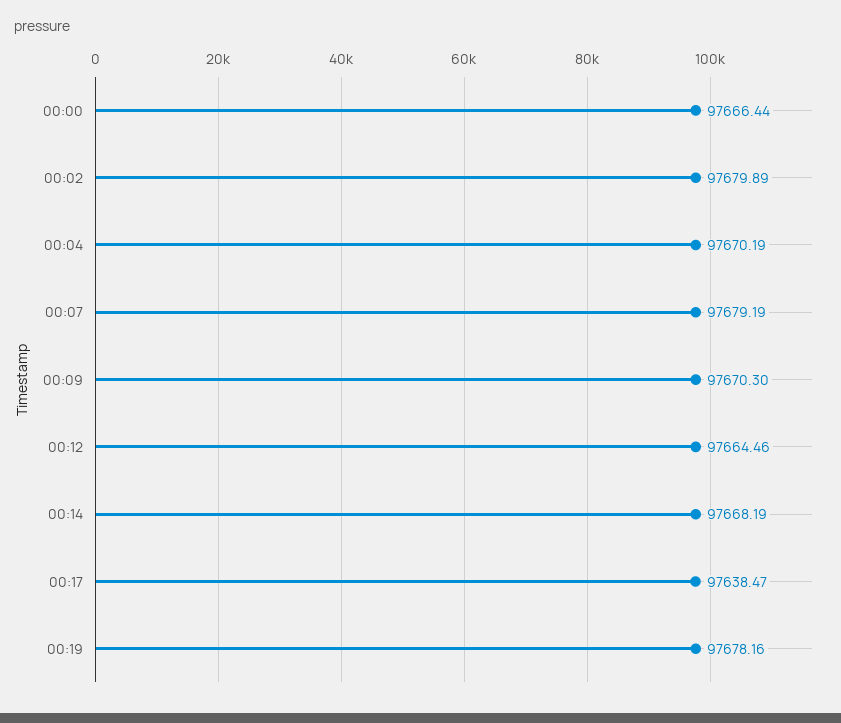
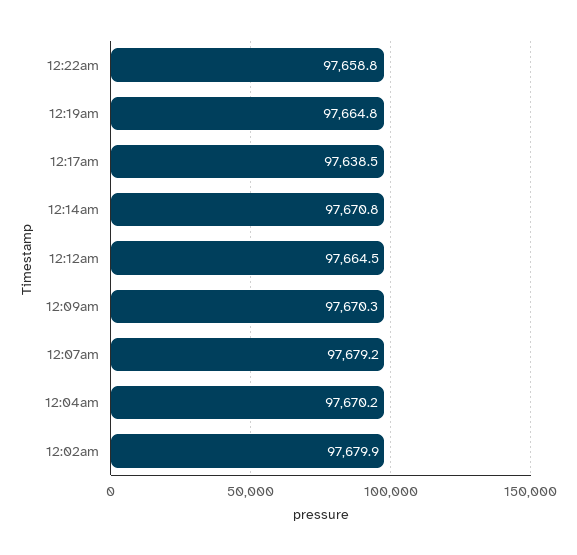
00:00: 97666.44 -> none
00:14: 97668.19 -> 97670.8
00:19: 97678.16 -> 97664.8
12:22am: none -> 97658.8

